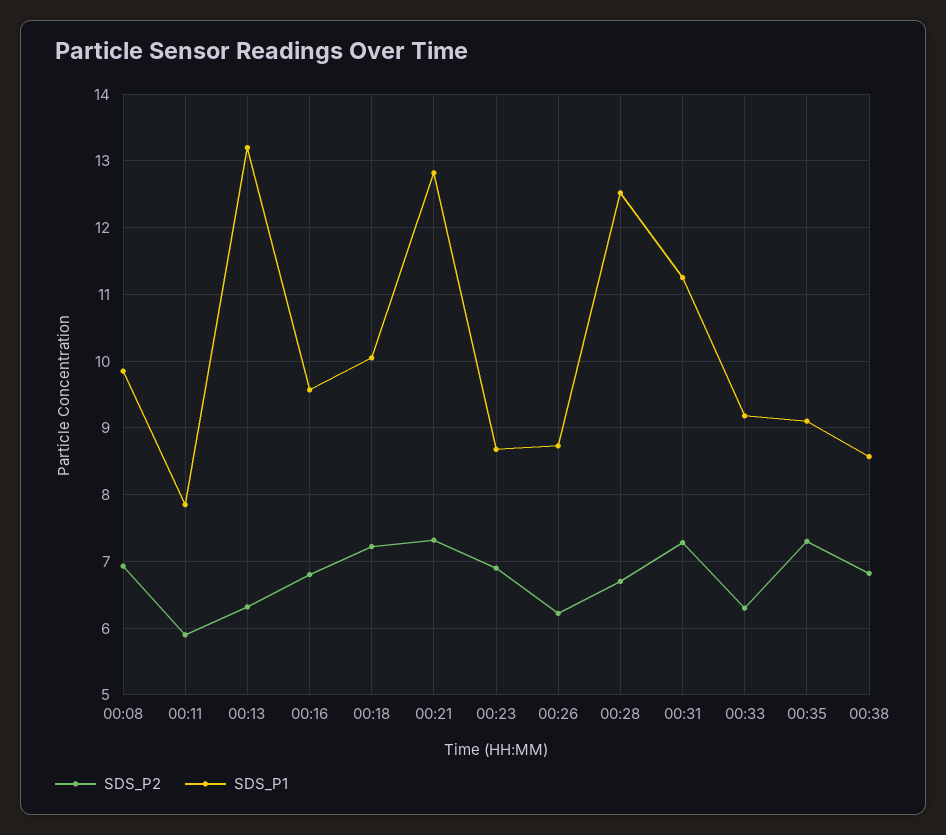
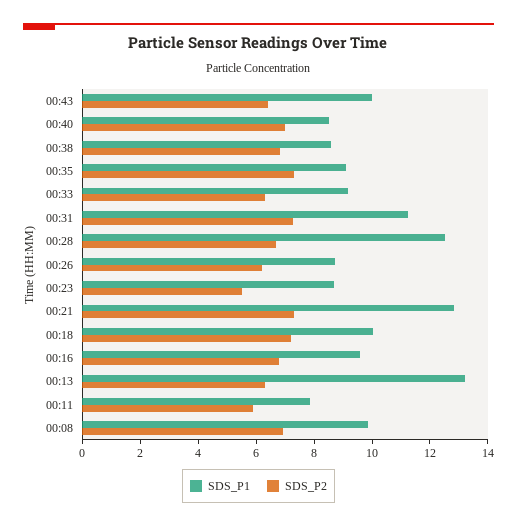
SDS_P2, 00:23: 6.9 -> 5.5
SDS_P1, 00:43: none -> 10
SDS_P2, 00:43: none -> 6.5
SDS_P1, 00:40: none -> 8.5
SDS_P2, 00:40: none -> 7

